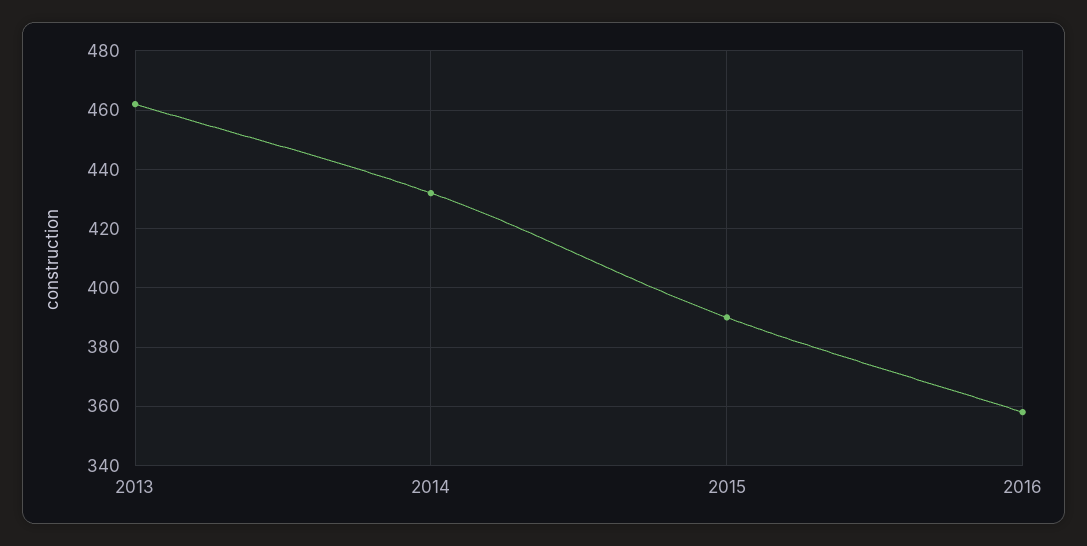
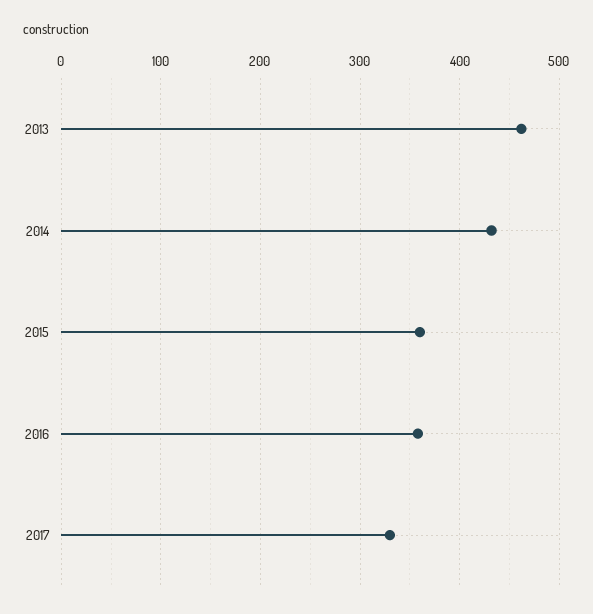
2015: 390 -> 360
2017: none -> 330

